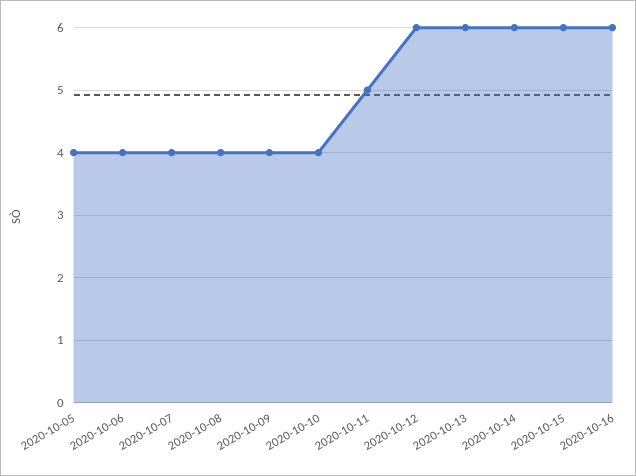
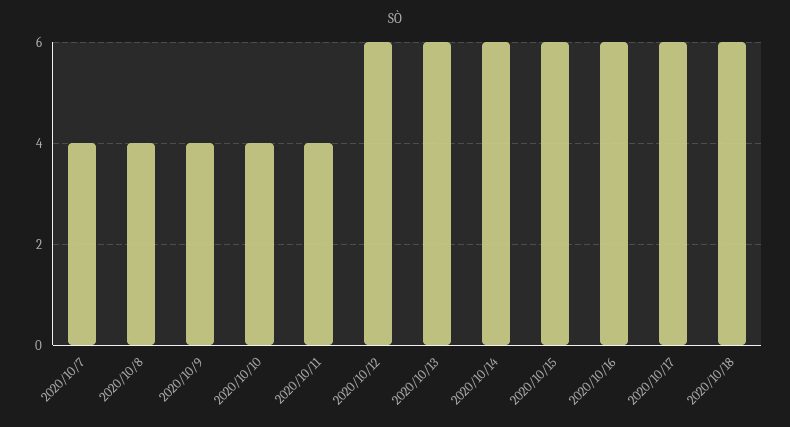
2020-10-05: 4 -> none
2020-10-06: 4 -> none
2020-10-11: 5 -> 4
2020/10/17: none -> 6
2020/10/18: none -> 6

